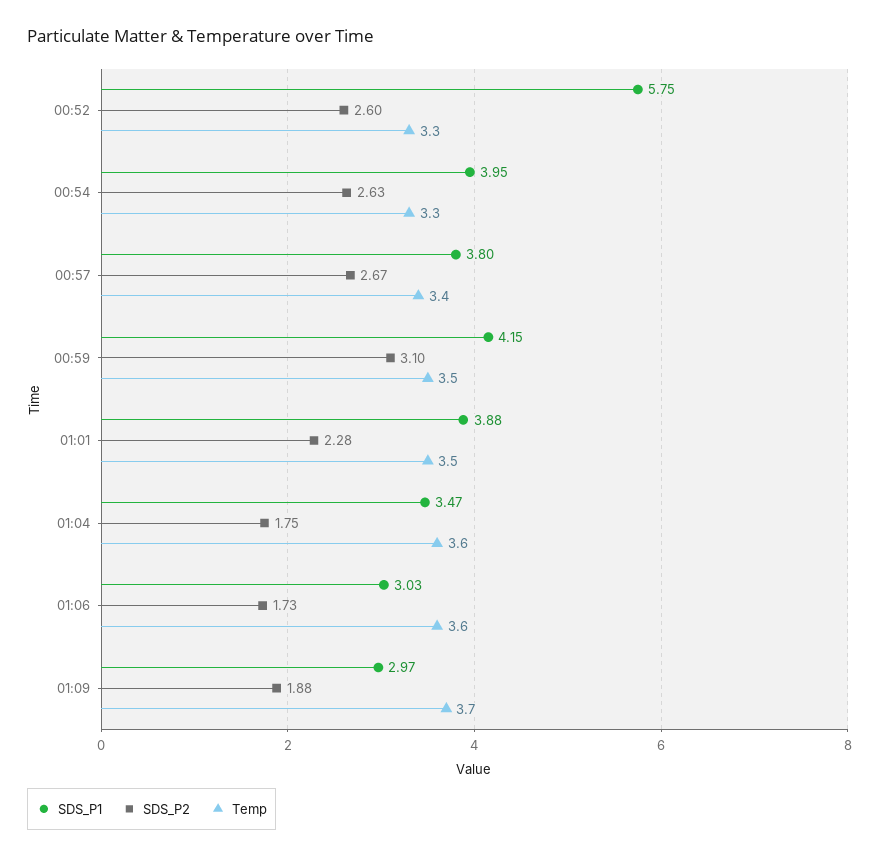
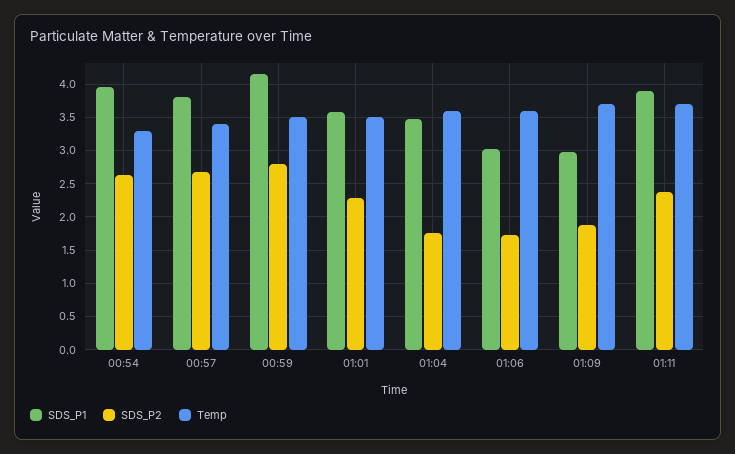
SDS_P1, 00:52: 5.75 -> none
SDS_P2, 00:52: 2.6 -> none
Temp, 00:52: 3.3 -> none
SDS_P2, 00:59: 3.1 -> 2.8
SDS_P1, 01:01: 3.88 -> 3.6
SDS_P1, 01:11: none -> 3.9
SDS_P2, 01:11: none -> 2.4
Temp, 01:11: none -> 3.7

